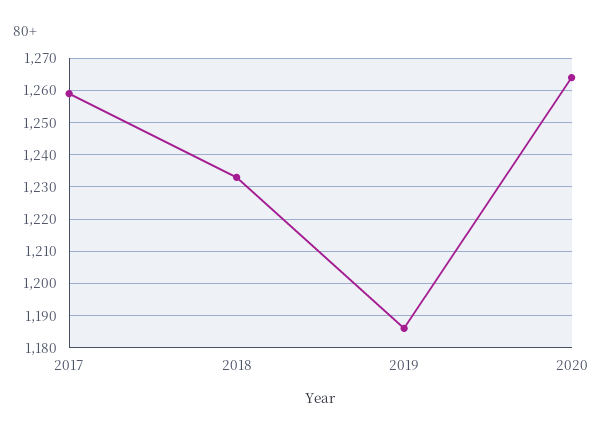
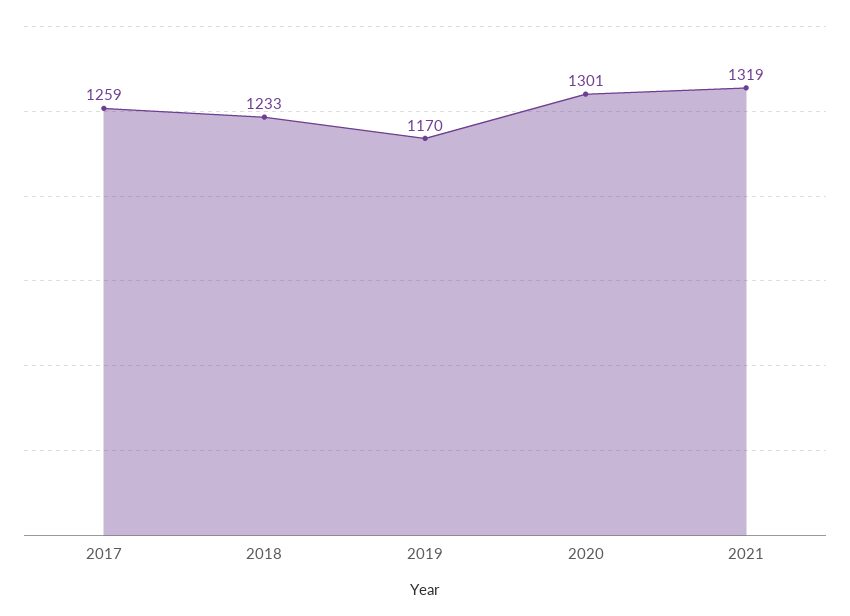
2019: 1185 -> 1170
2020: 1265 -> 1301
2021: none -> 1319

